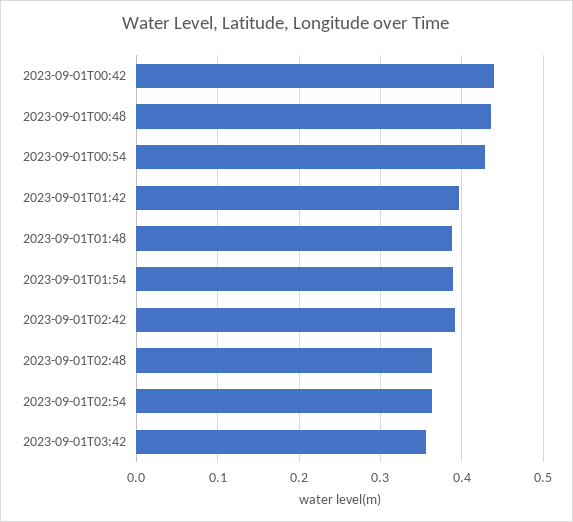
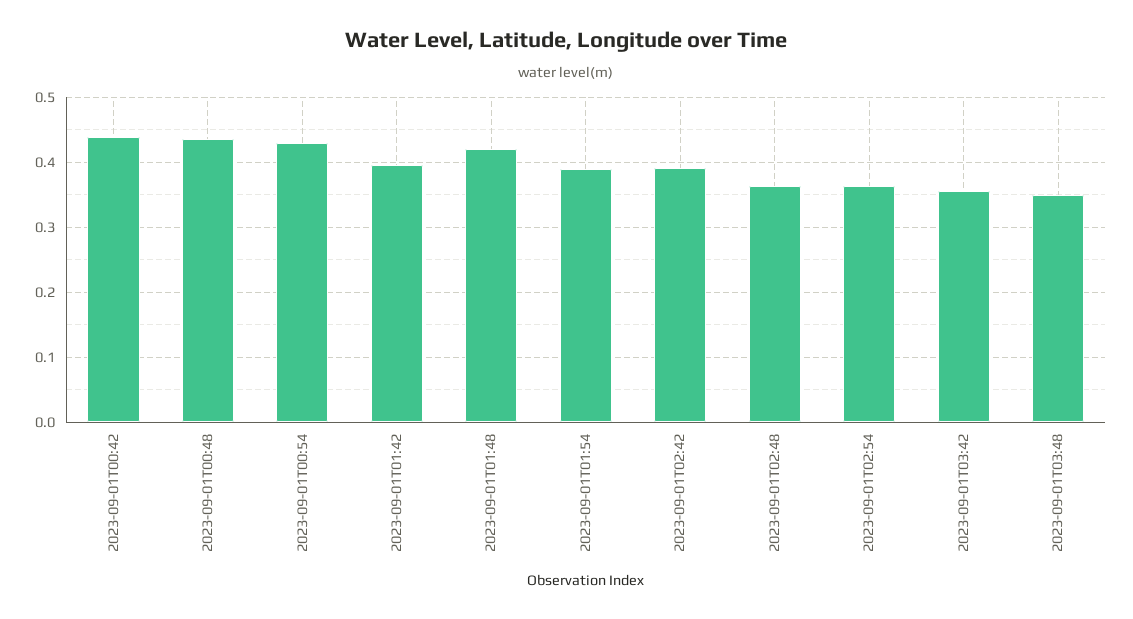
2023-09-01T01:48: 0.39 -> 0.42
2023-09-01T03:48: none -> 0.35

